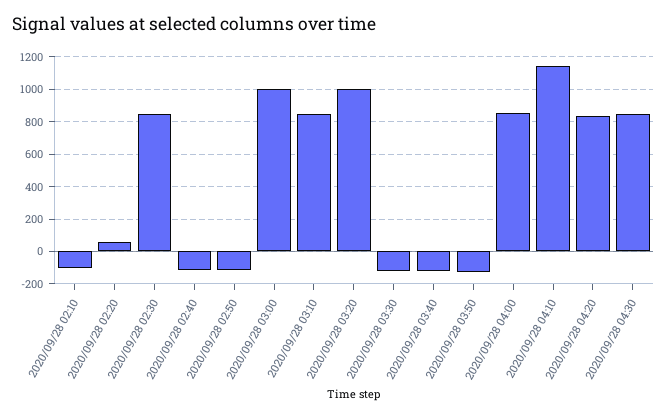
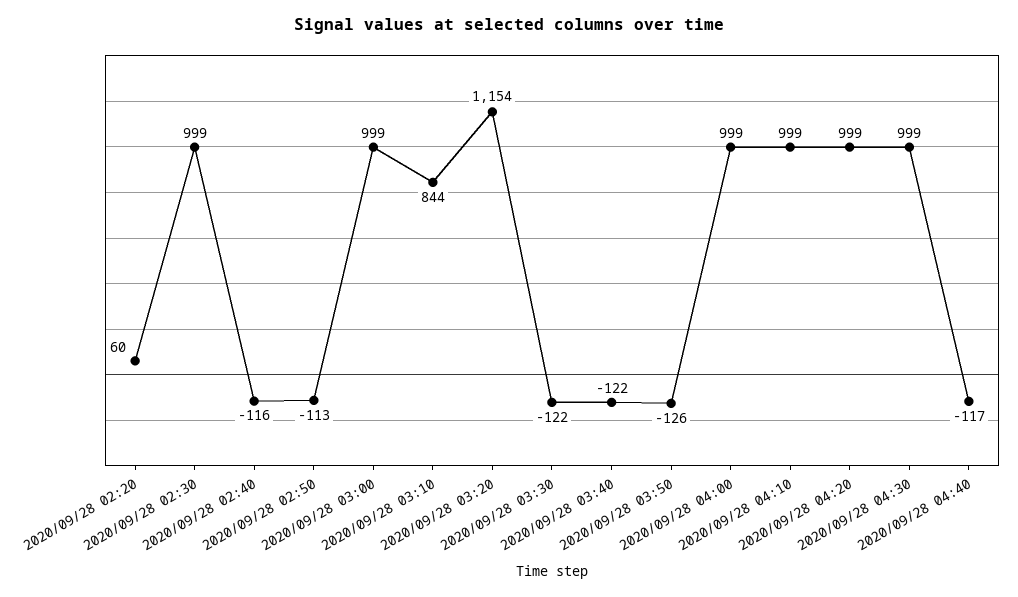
2020/09/28 02:10: -100 -> none
2020/09/28 02:30: 850 -> 999
2020/09/28 03:20: 1000 -> 1154
2020/09/28 04:00: 850 -> 999
2020/09/28 04:10: 1150 -> 999
2020/09/28 04:20: 850 -> 999
2020/09/28 04:30: 850 -> 999
2020/09/28 04:40: none -> -117

